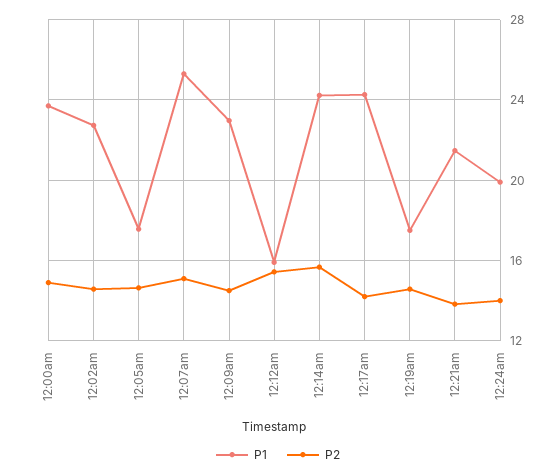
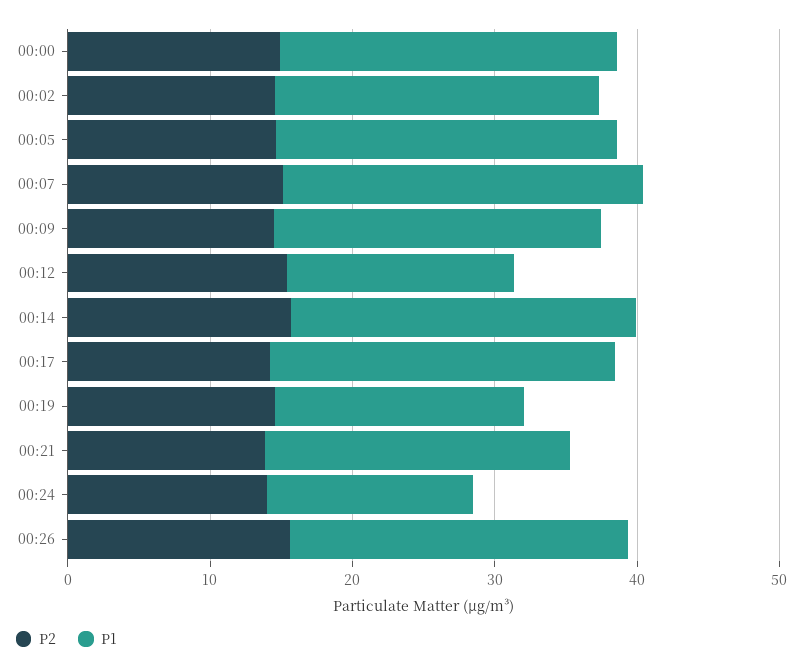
P1, 12:05am: 17.5 -> 24
P1, 12:24am: 20 -> 14
P2, 00:26: none -> 16
P1, 00:26: none -> 24

